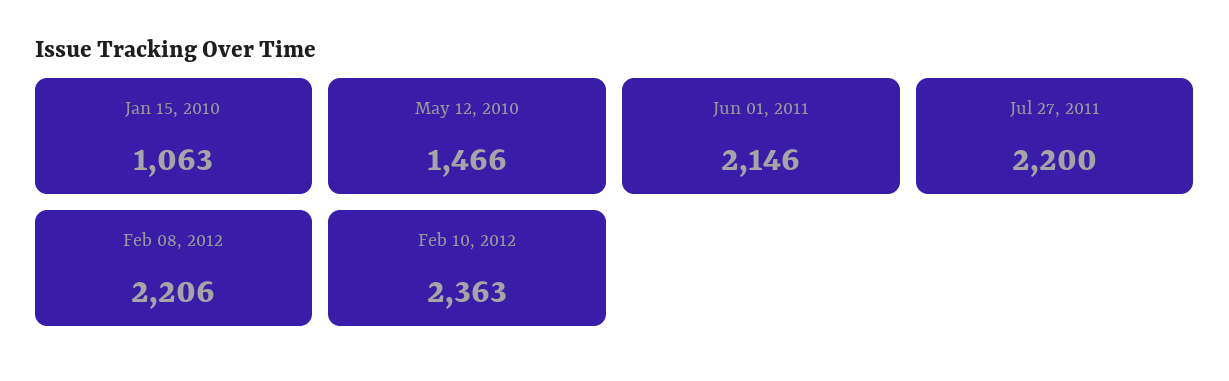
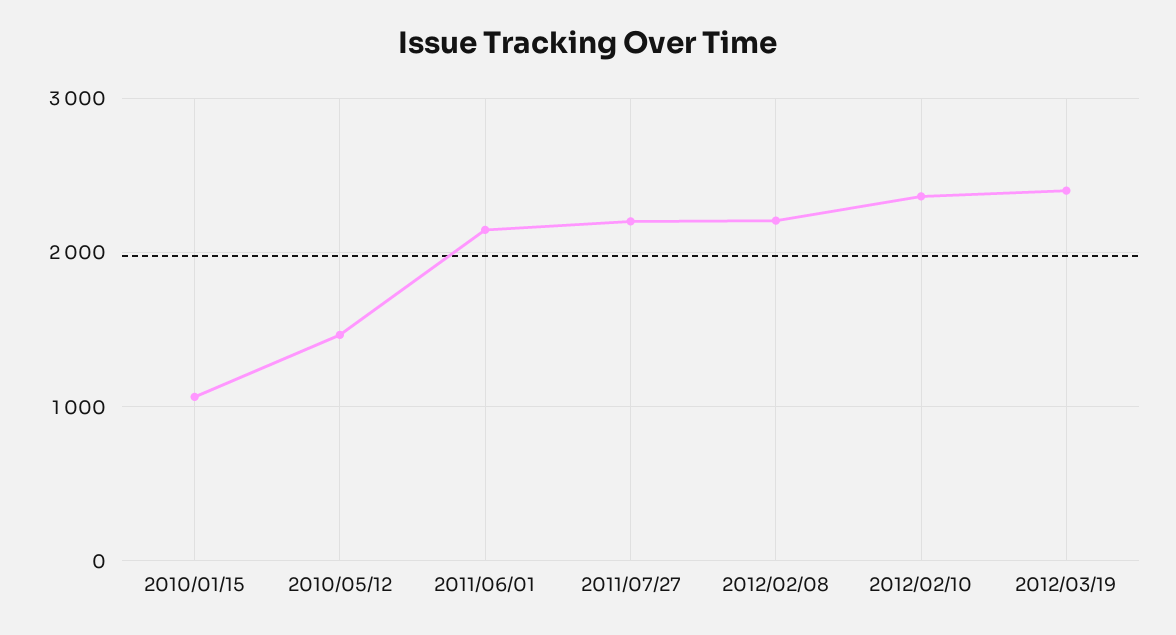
2012/03/19: none -> 2400

